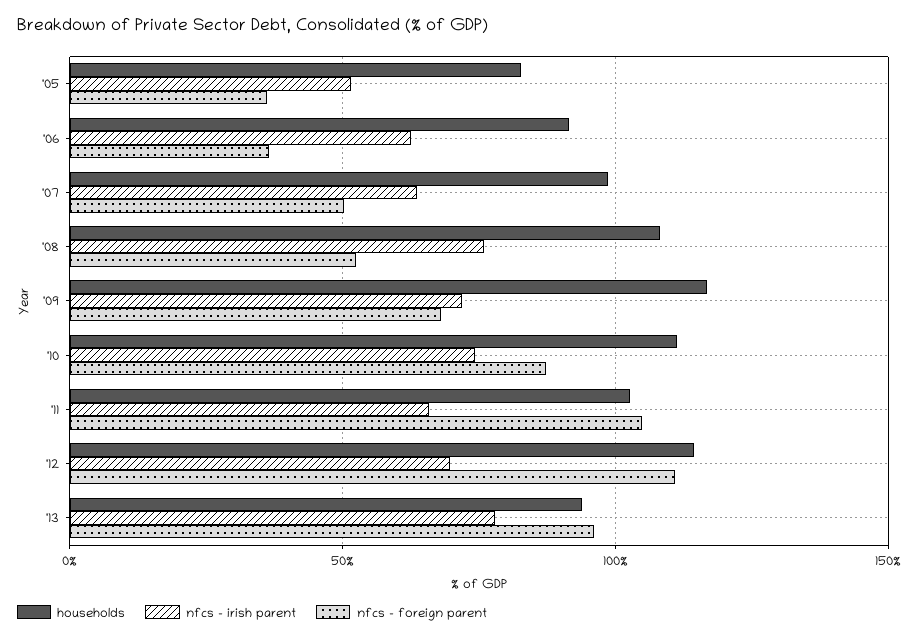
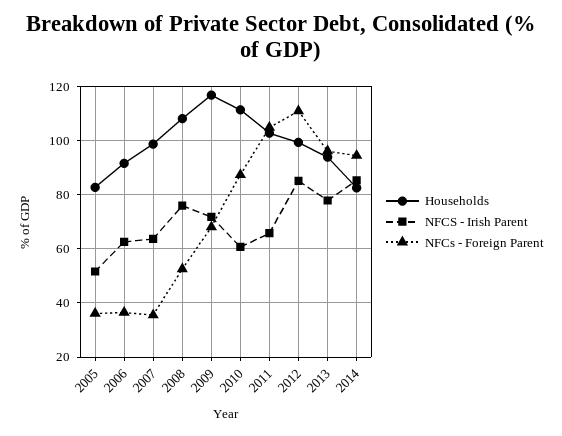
nfcs - foreign parent, '07: 50 -> 35
nfcs - irish parent, '10: 75 -> 60
households, '12: 115 -> 100
nfcs - irish parent, '12: 70 -> 85
households, 2014: none -> 82.5
nfcs - irish parent, 2014: none -> 85
nfcs - foreign parent, 2014: none -> 95

